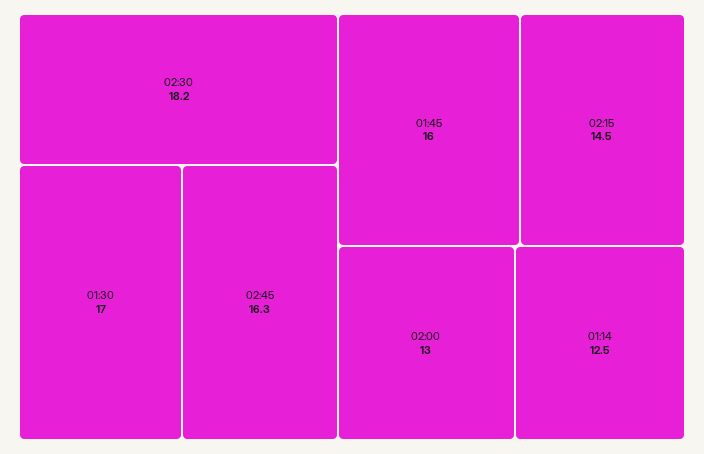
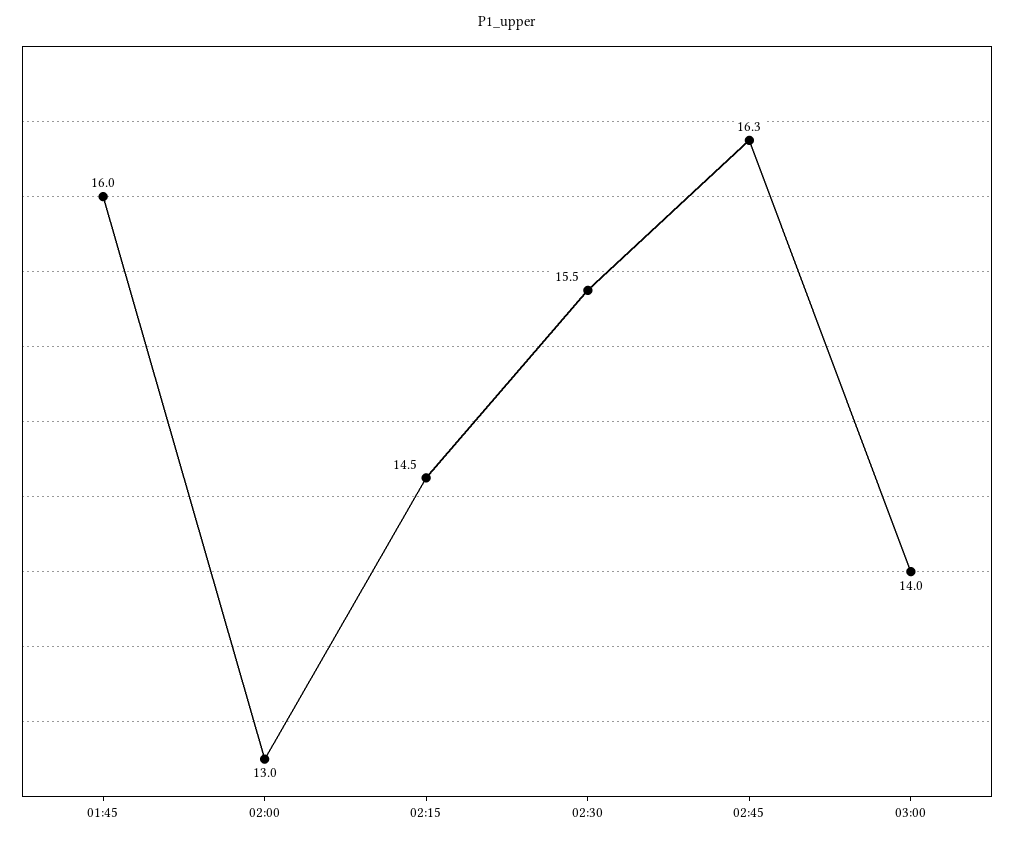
02:30: 18.2 -> 15.5
01:30: 17 -> none
01:14: 12.5 -> none
03:00: none -> 14

